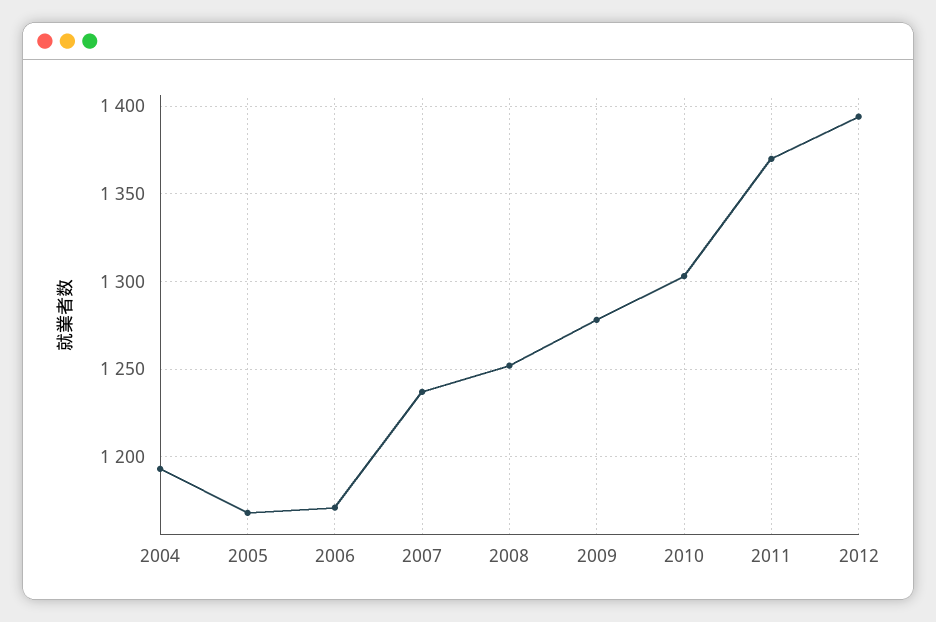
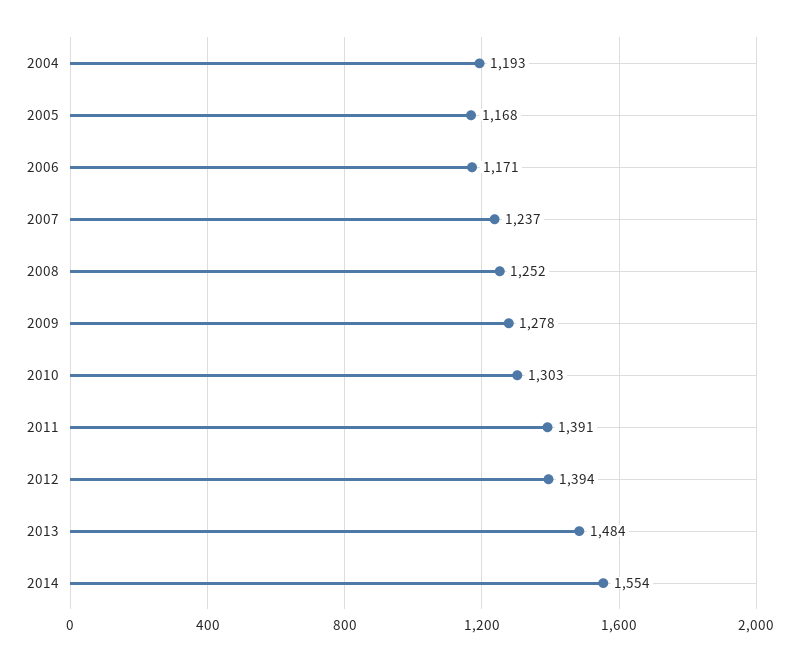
2011: 1370 -> 1391
2013: none -> 1484
2014: none -> 1554

